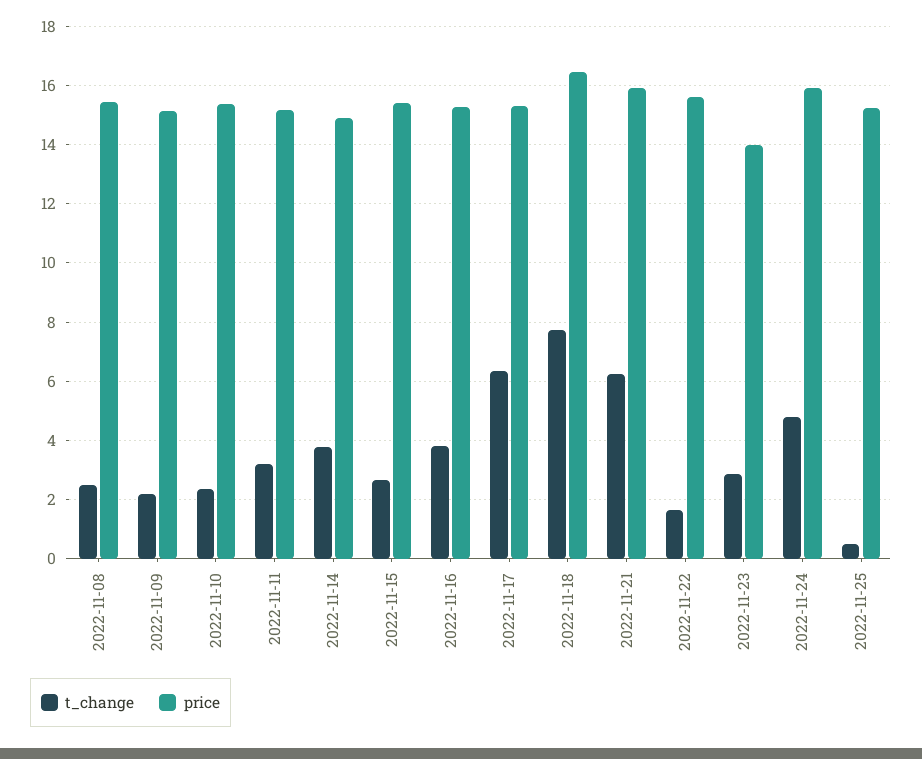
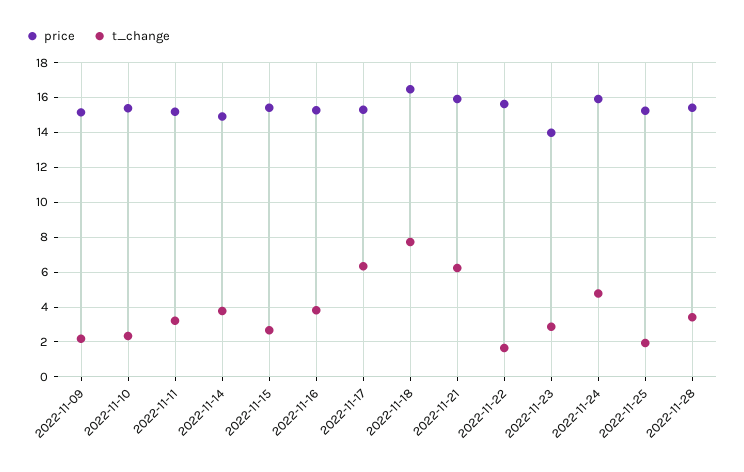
t_change, 2022-11-08: 2.5 -> none
price, 2022-11-08: 15.5 -> none
t_change, 2022-11-25: 0.5 -> 2
price, 2022-11-28: none -> 15.5
t_change, 2022-11-28: none -> 3.5

